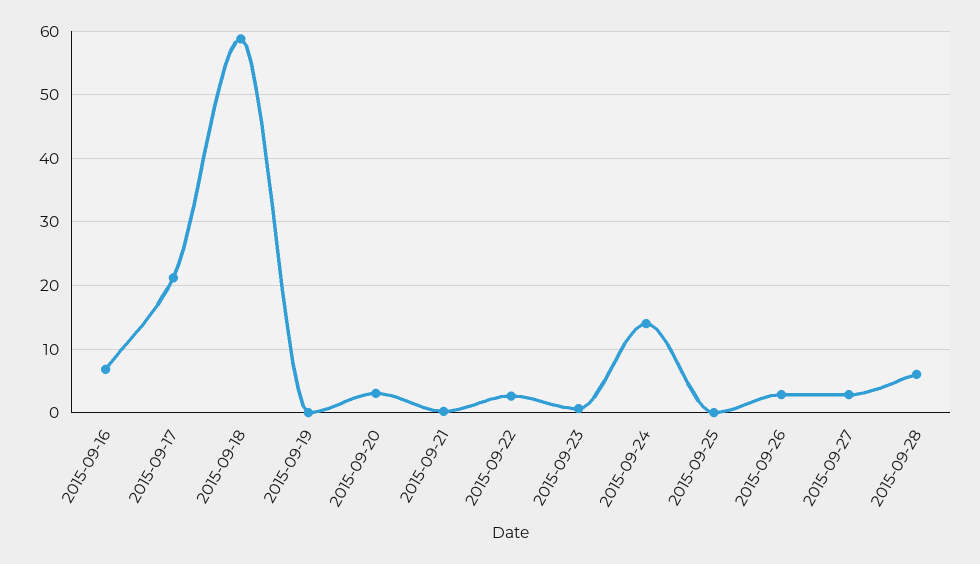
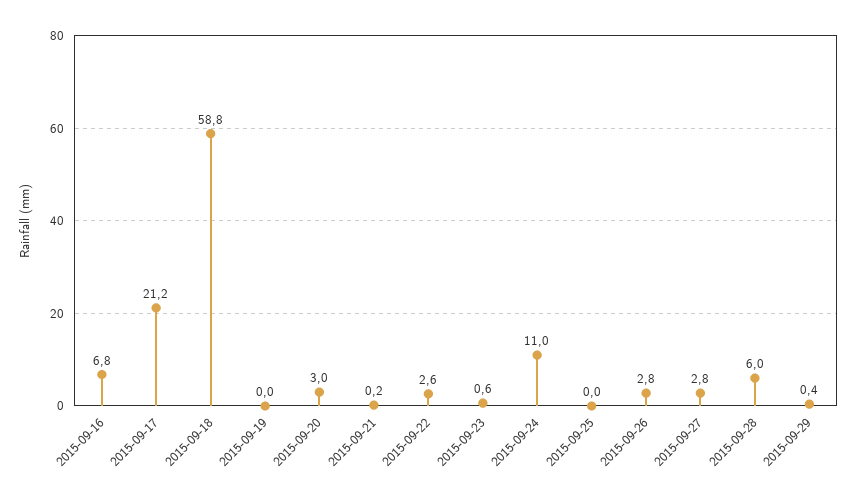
2015-09-24: 14 -> 11
2015-09-29: none -> 0.4

